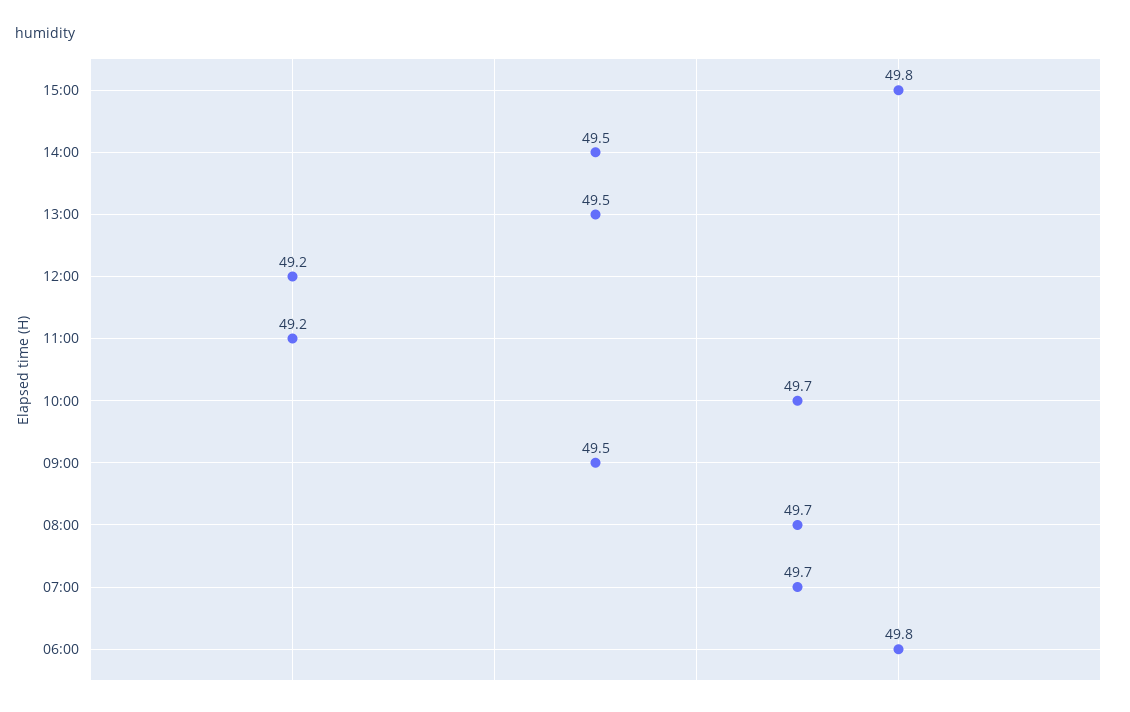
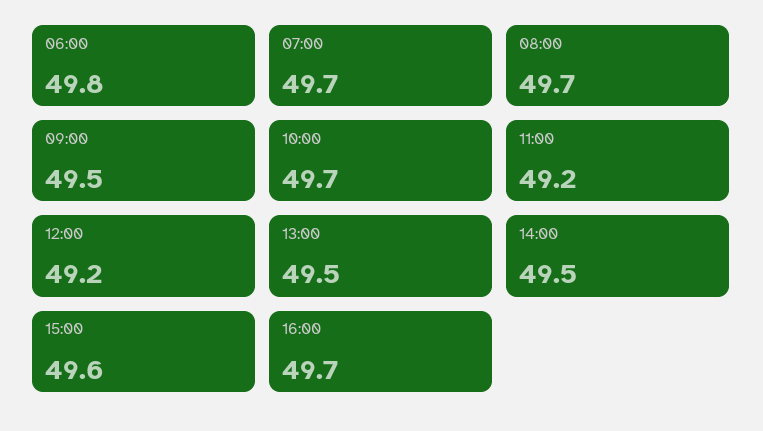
15:00: 49.8 -> 49.6
16:00: none -> 49.7

